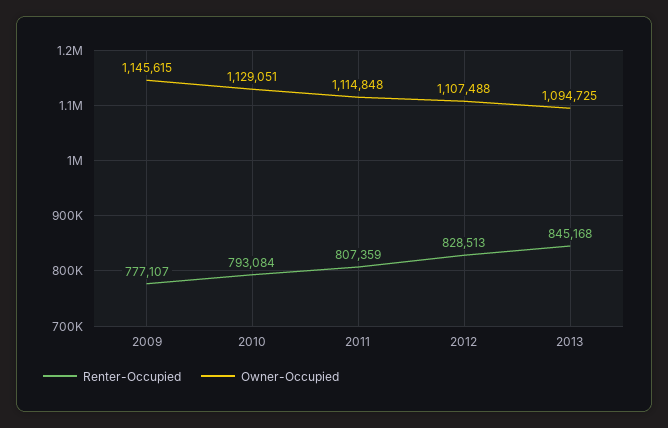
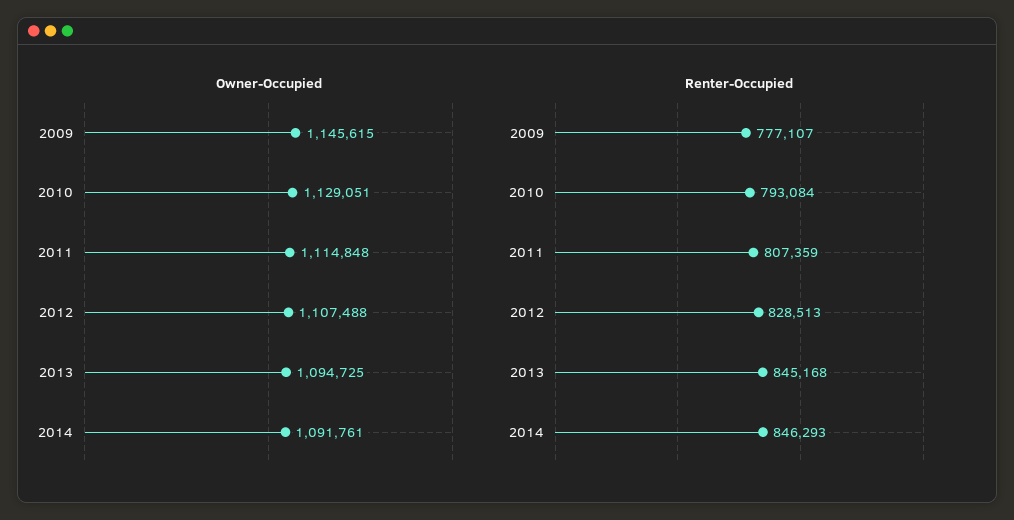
Owner-Occupied, 2014: none -> 1091761
Renter-Occupied, 2014: none -> 846293

